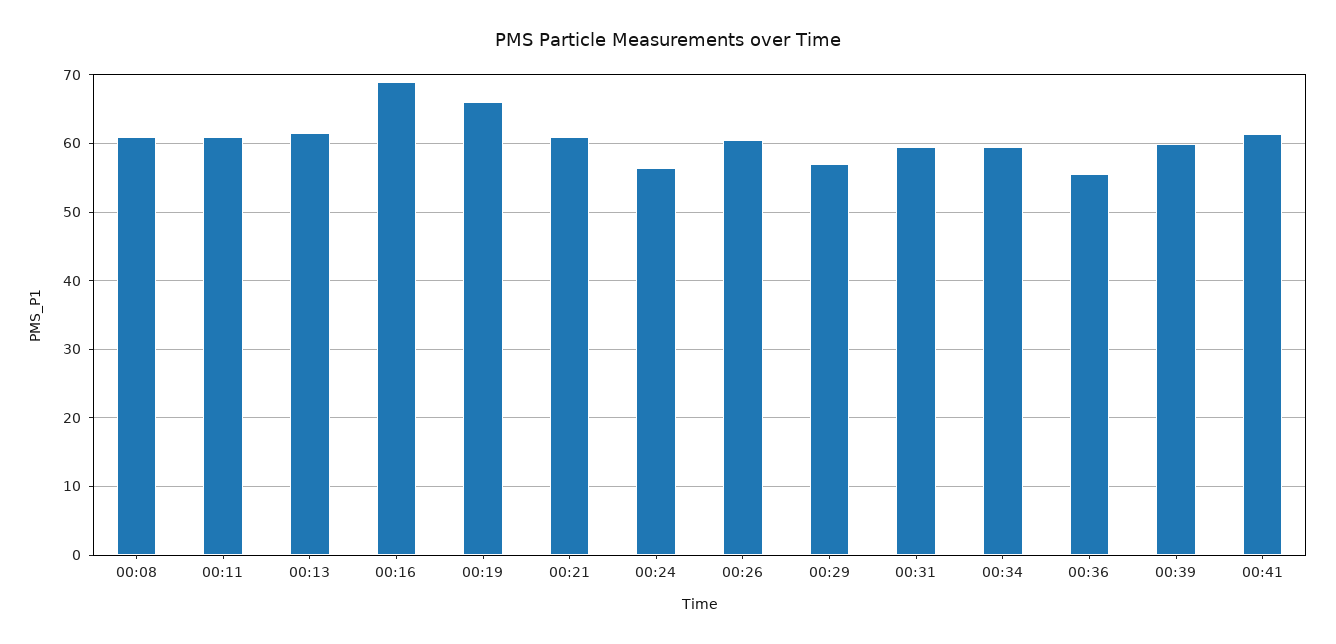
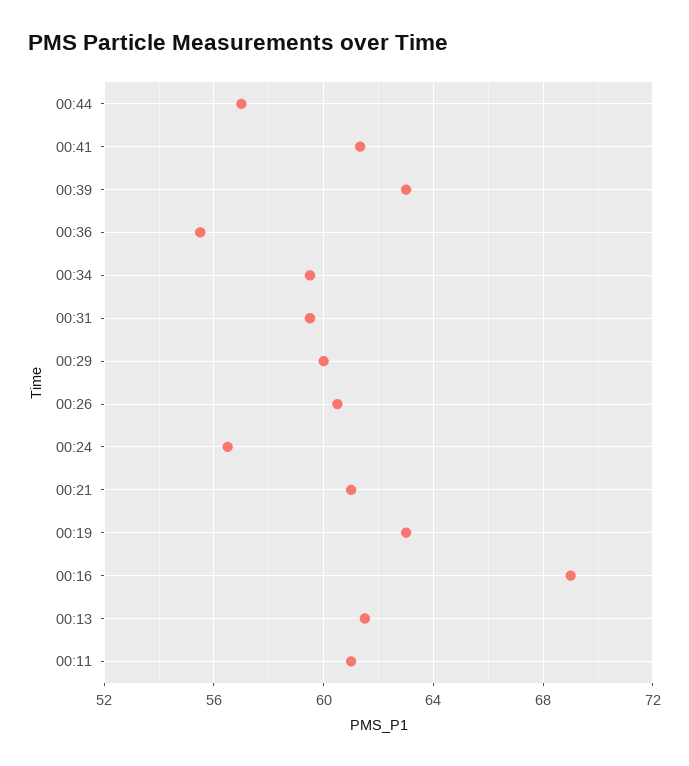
00:08: 61 -> none
00:19: 66 -> 63
00:29: 57 -> 60
00:39: 60 -> 63
00:44: none -> 57

